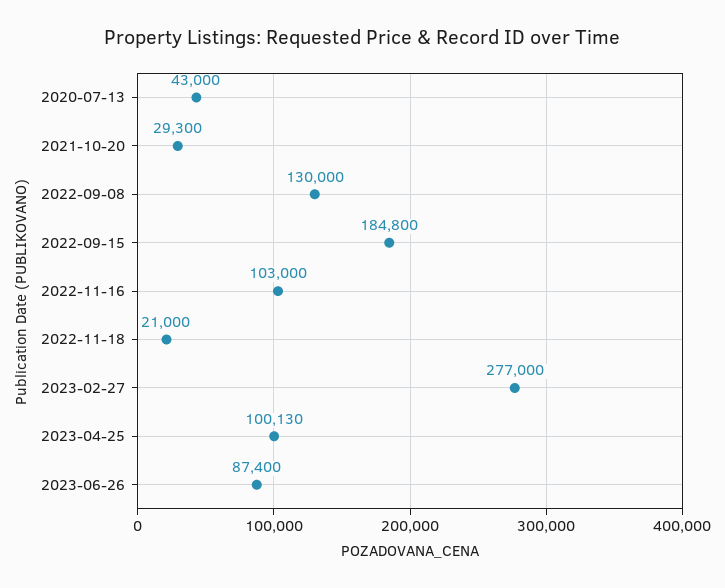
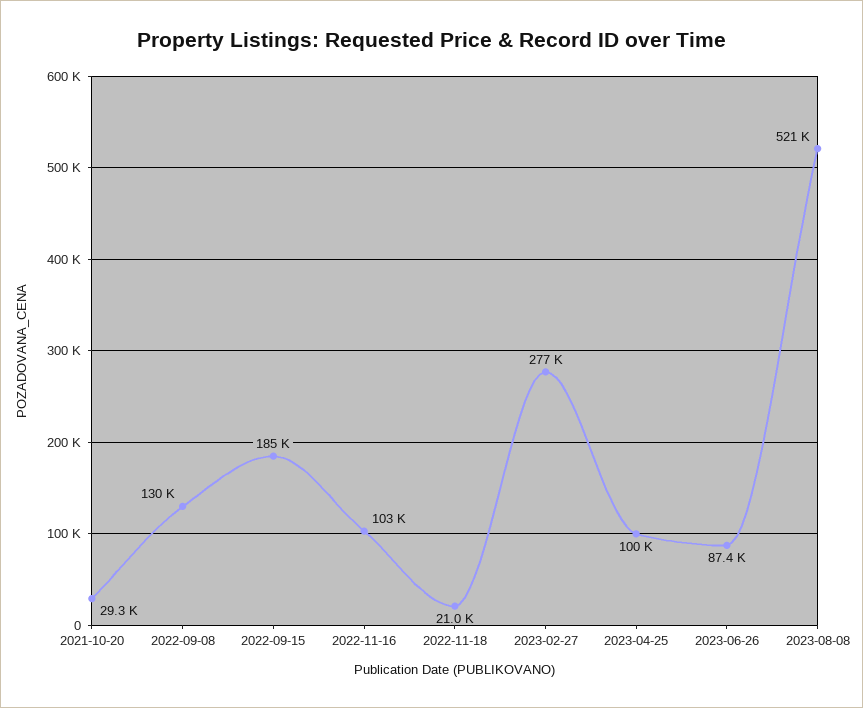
2020-07-13: 43000 -> none
2023-08-08: none -> 521000

